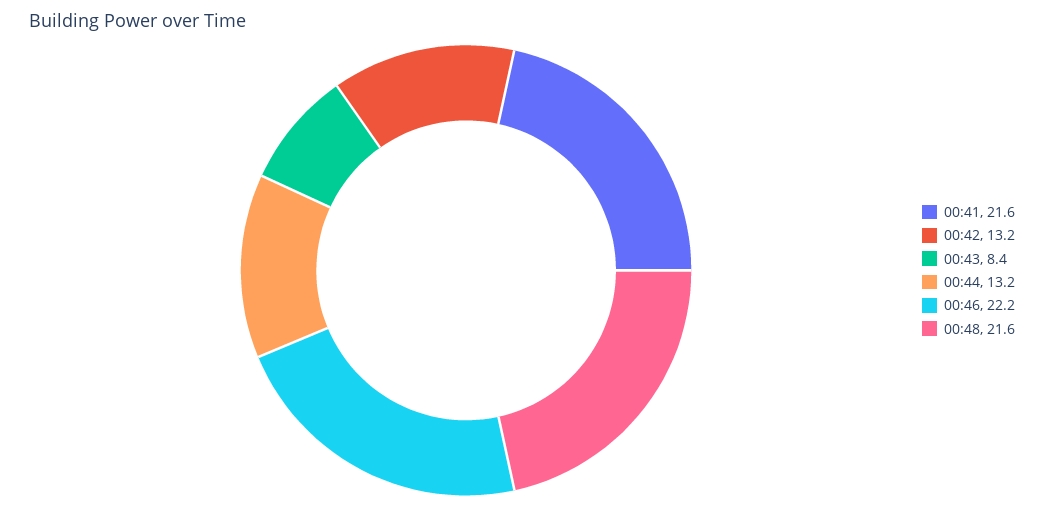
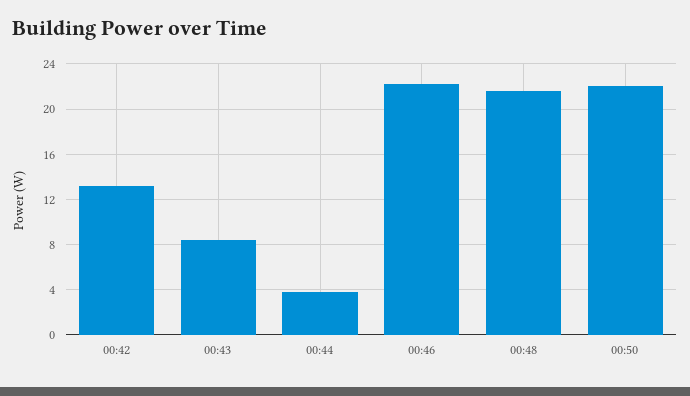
00:41: 21.6 -> none
00:44: 13.2 -> 4
00:50: none -> 22

